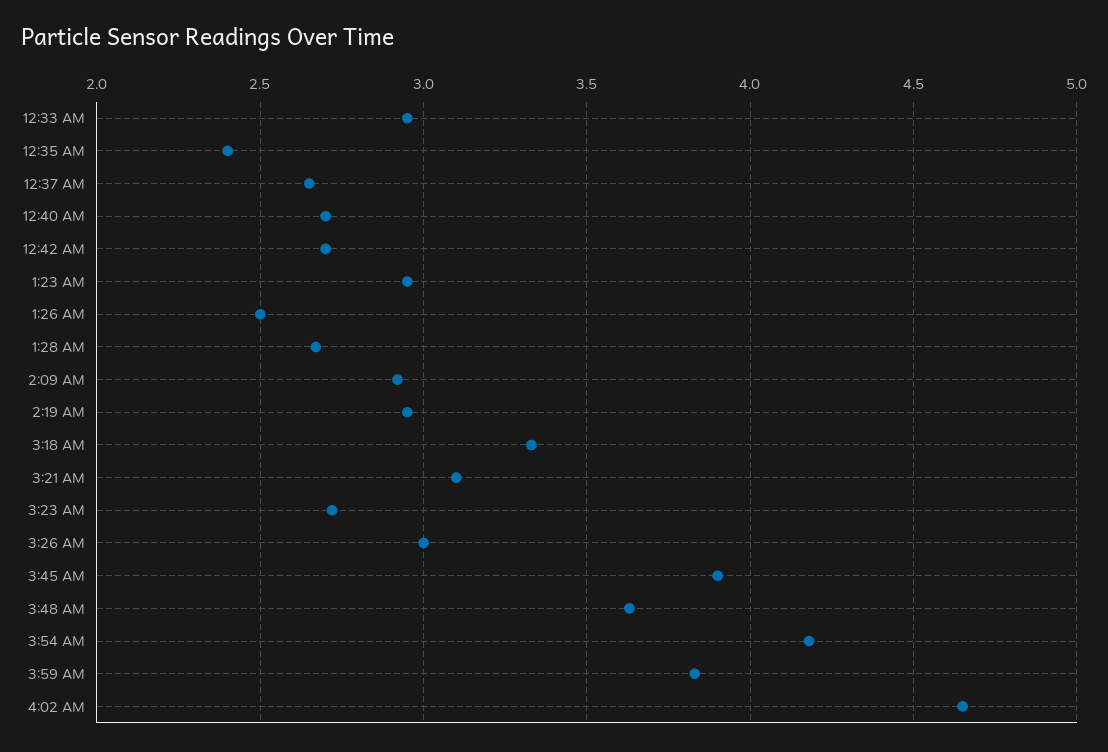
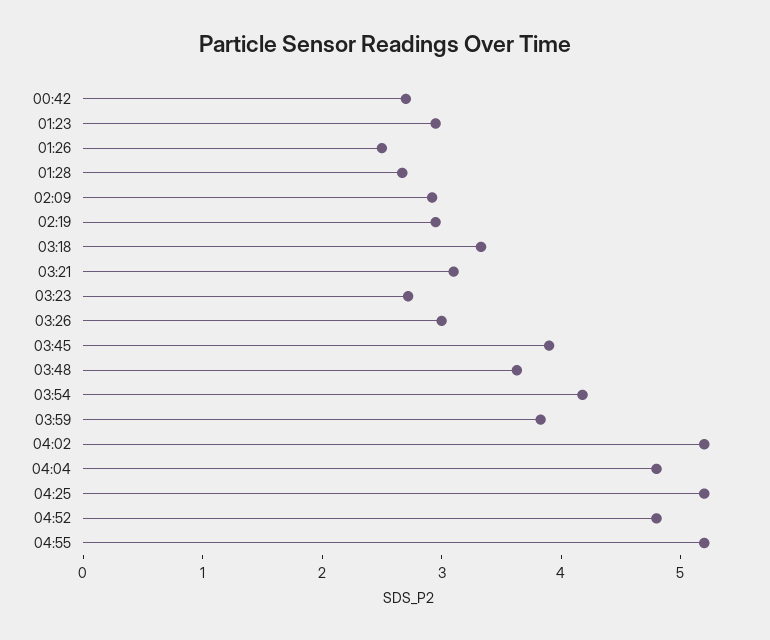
12:33 AM: 2.95 -> none
12:35 AM: 2.4 -> none
12:37 AM: 2.65 -> none
12:40 AM: 2.7 -> none
4:02 AM: 4.65 -> 5.2
04:04: none -> 4.8
04:25: none -> 5.2
04:52: none -> 4.8
04:55: none -> 5.2

